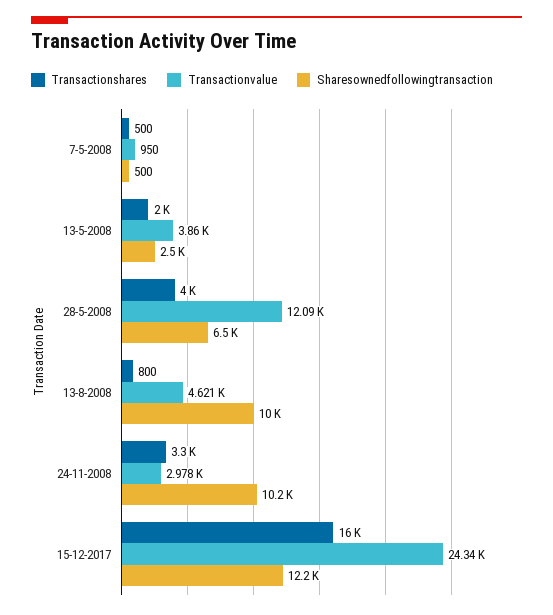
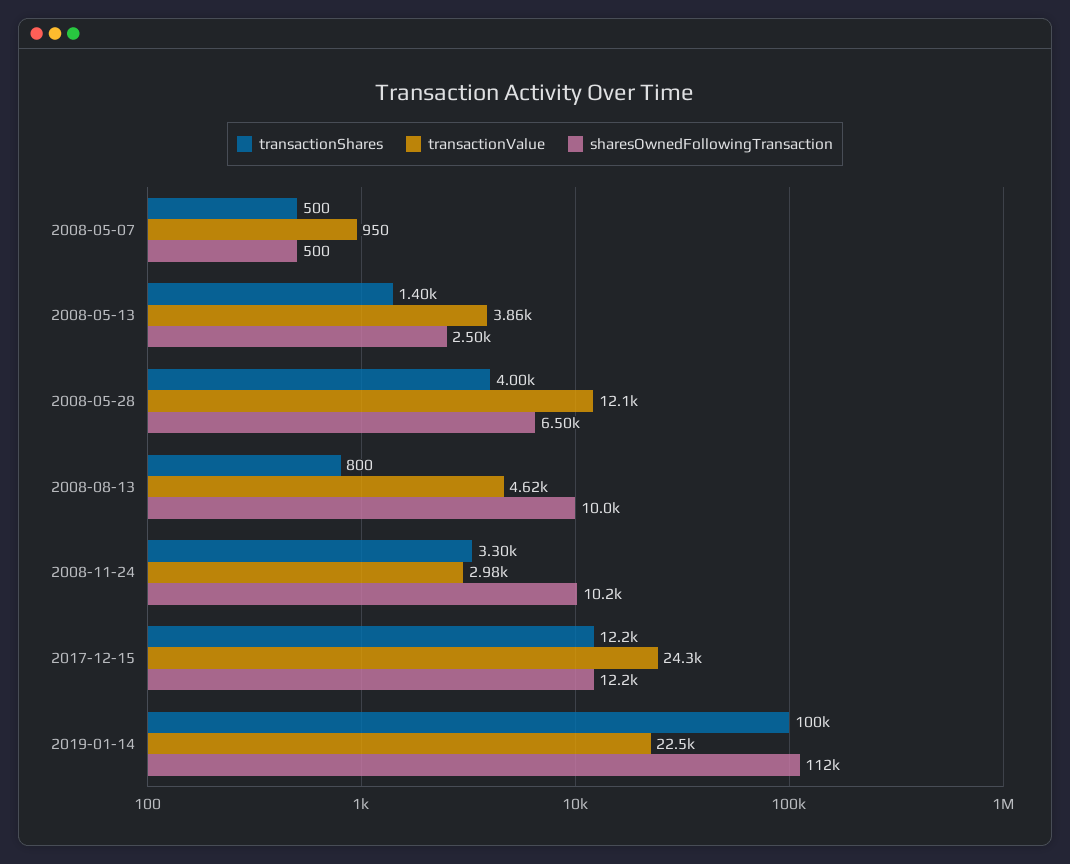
Transactionshares, 13-5-2008: 2000 -> 1400
Transactionshares, 15-12-2017: 16000 -> 12200
Transactionshares, 2019-01-14: none -> 100000
Transactionvalue, 2019-01-14: none -> 22500
Sharesownedfollowingtransaction, 2019-01-14: none -> 112000

